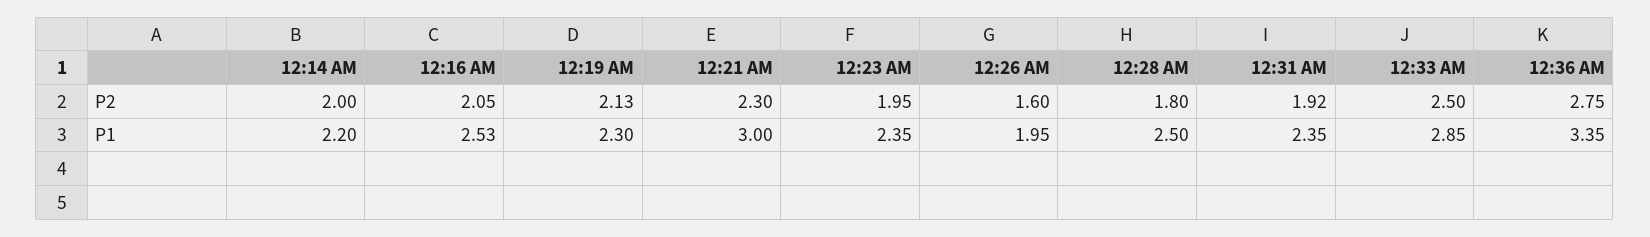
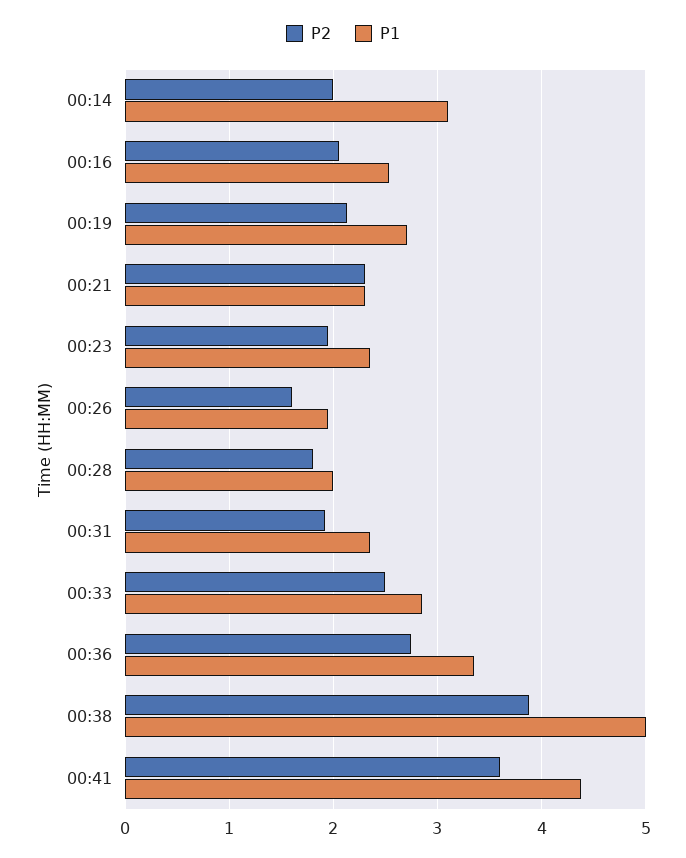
P1, 12:14 AM: 2.2 -> 3.1
P1, 12:19 AM: 2.3 -> 2.7
P1, 12:21 AM: 3 -> 2.3
P1, 12:28 AM: 2.5 -> 2
P2, 00:38: none -> 3.9
P1, 00:38: none -> 5
P2, 00:41: none -> 3.6
P1, 00:41: none -> 4.4

